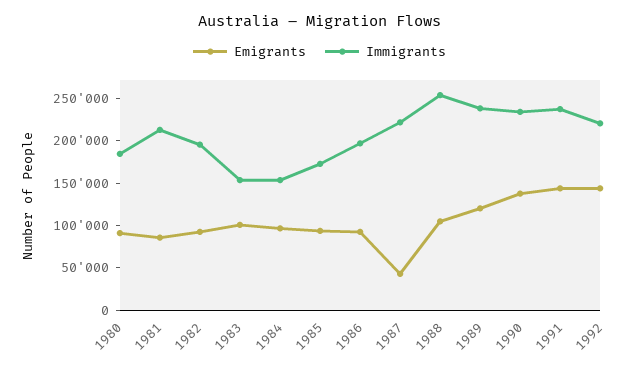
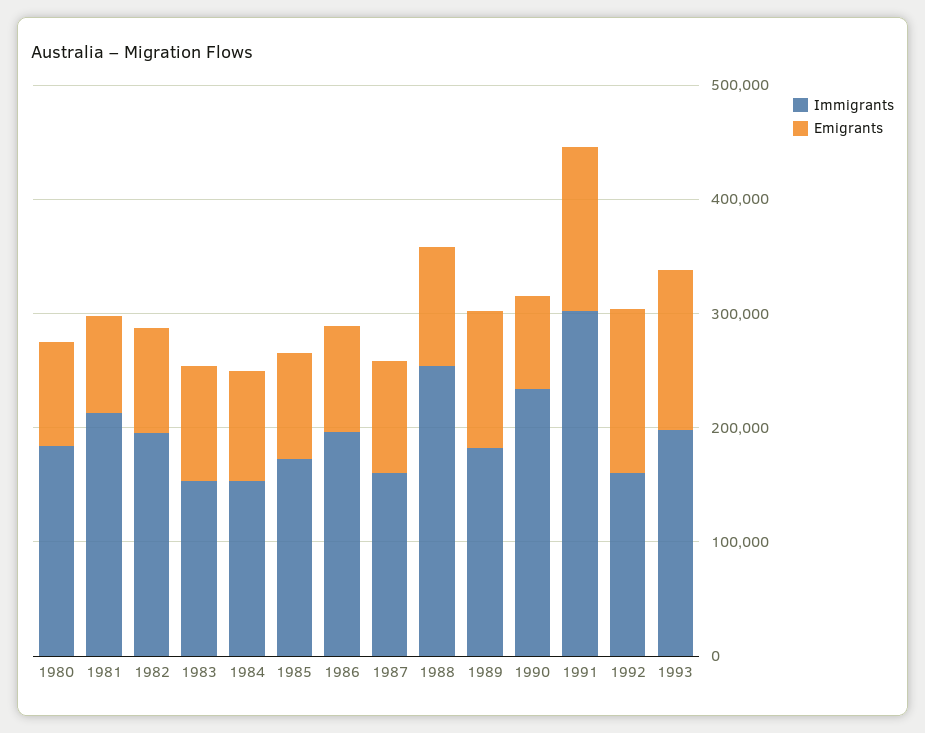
Emigrants, 1987: 40000 -> 100000
Immigrants, 1987: 220000 -> 160000
Immigrants, 1989: 240000 -> 180000
Emigrants, 1990: 140000 -> 80000
Immigrants, 1991: 240000 -> 300000
Immigrants, 1992: 220000 -> 160000
Immigrants, 1993: none -> 200000
Emigrants, 1993: none -> 140000

